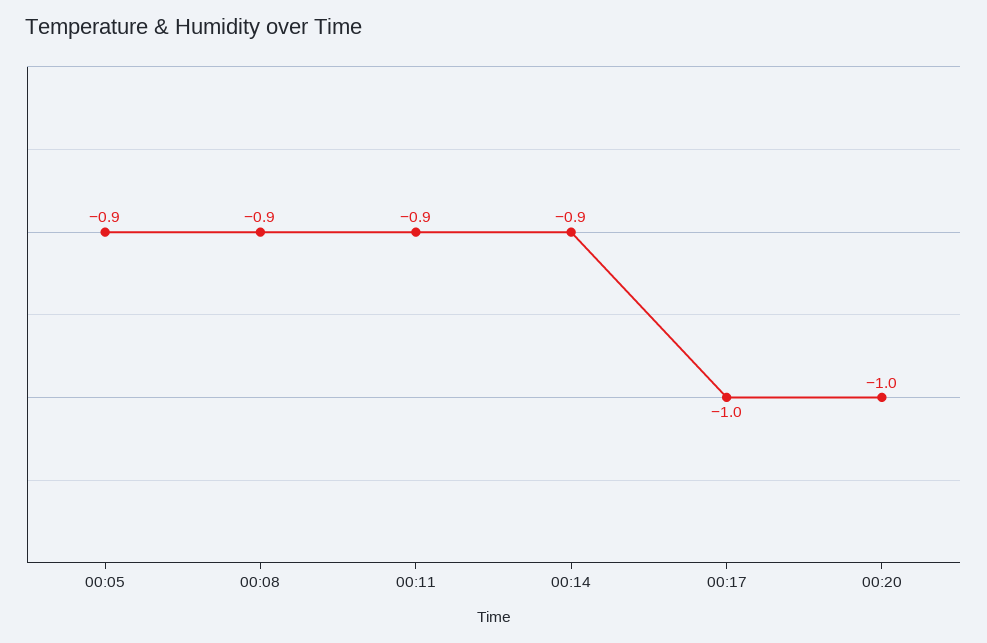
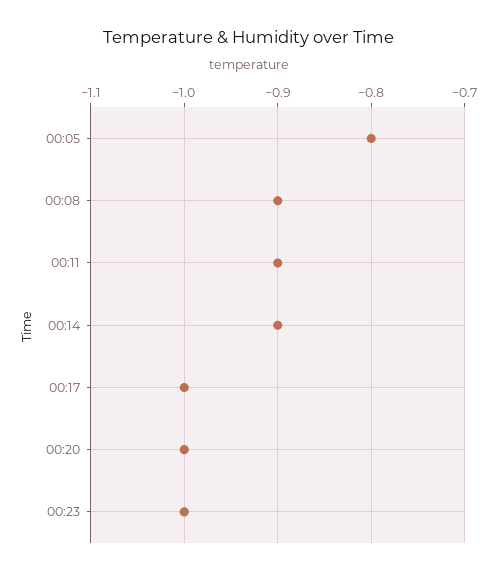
00:05: -0.9 -> -0.8
00:23: none -> -1

